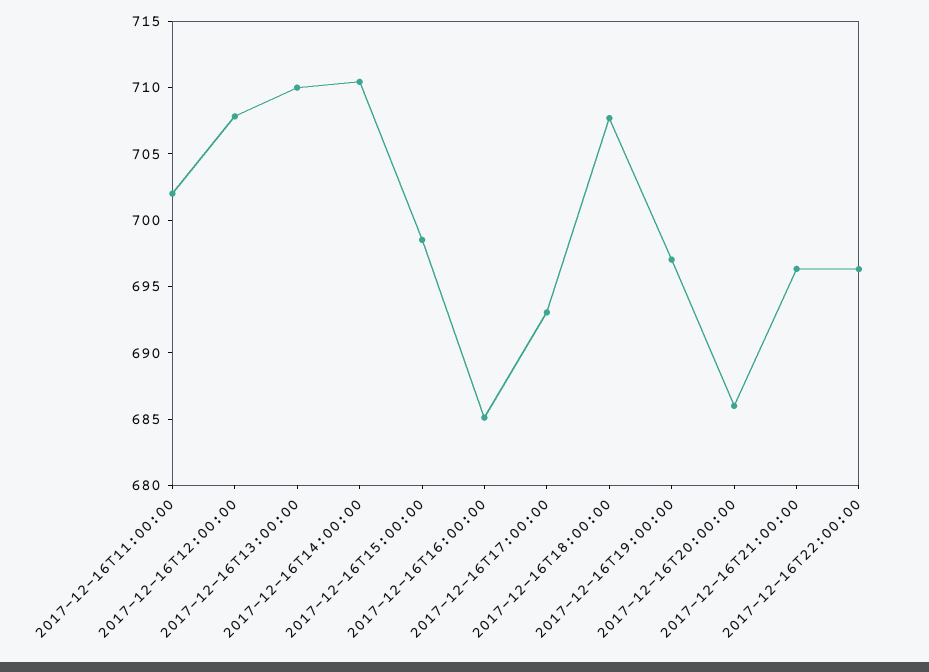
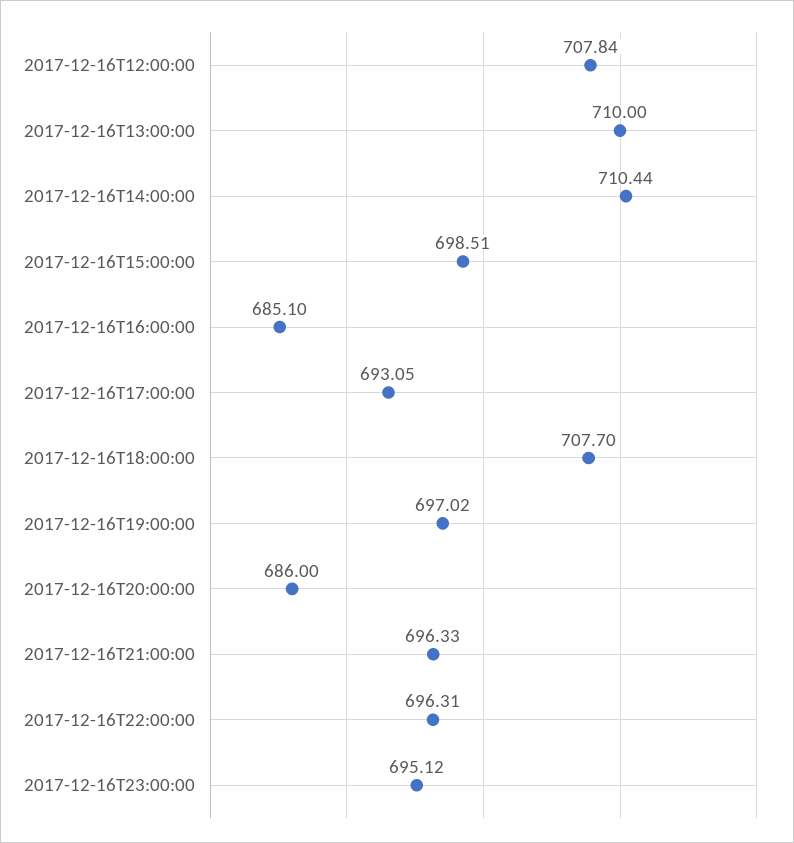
2017-12-16T11:00:00: 702 -> none
2017-12-16T23:00:00: none -> 695.12

